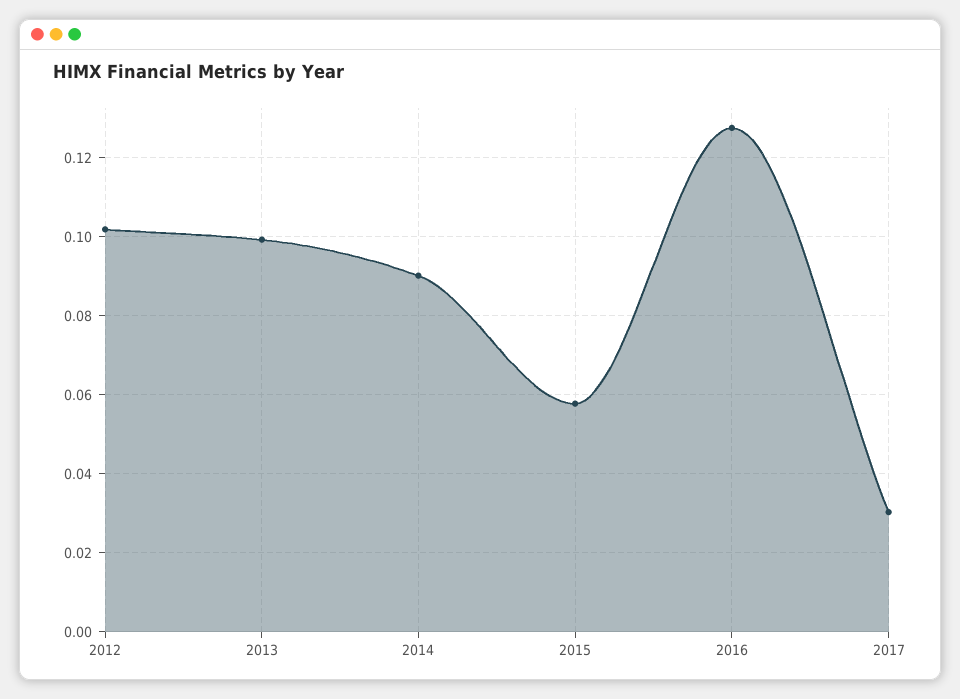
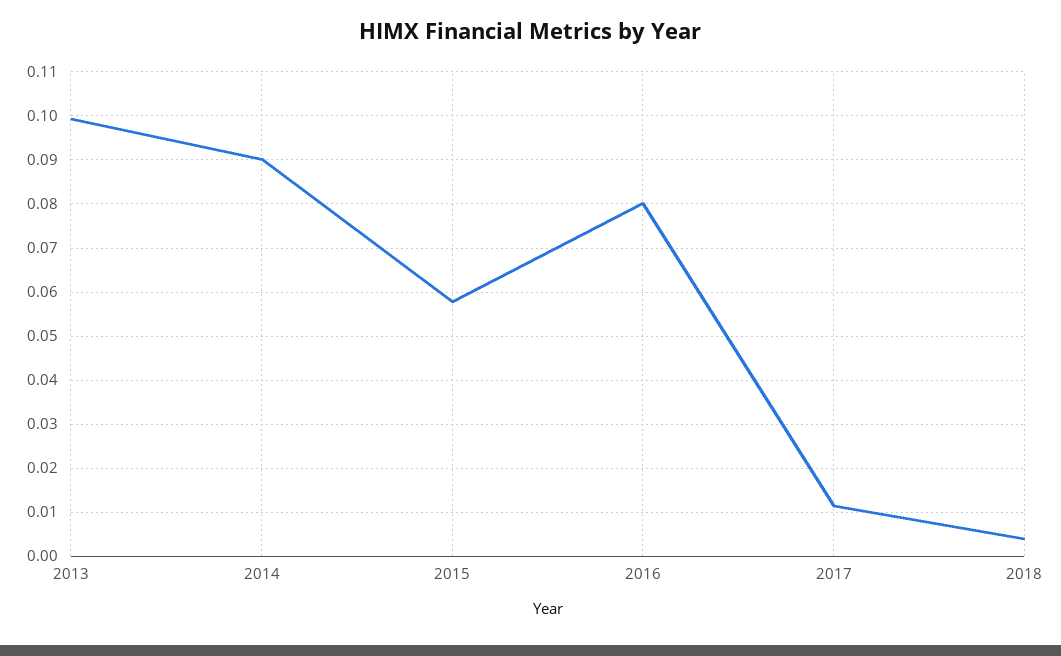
2012: 0.102 -> none
2016: 0.128 -> 0.08
2017: 0.03 -> 0.012
2018: none -> 0.004

